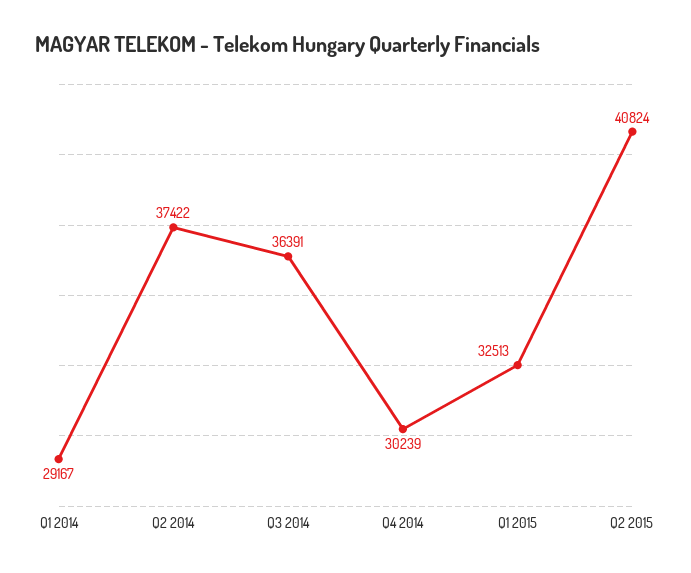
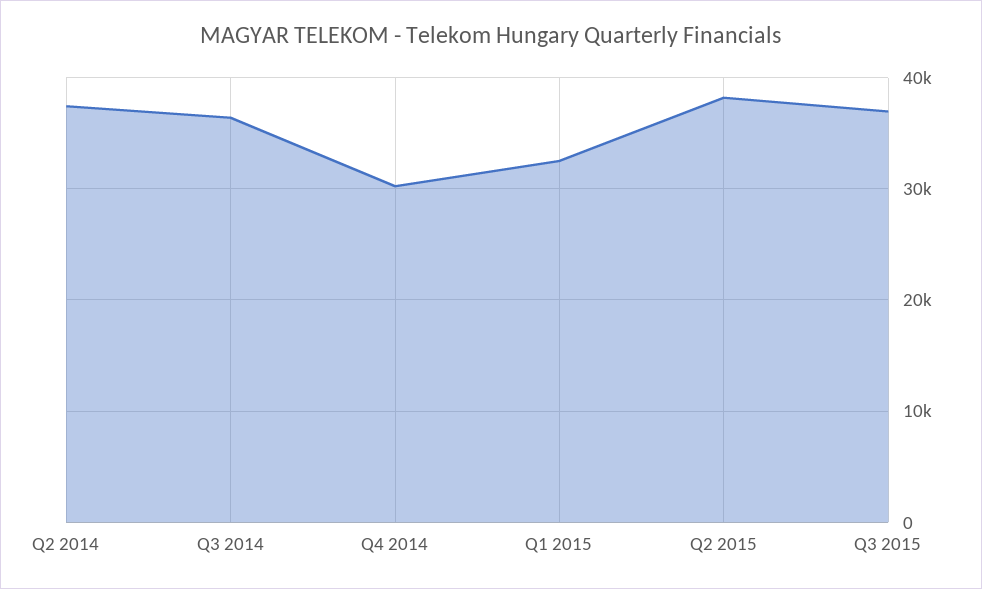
Q1 2014: 29167 -> none
Q2 2015: 40824 -> 38000
Q3 2015: none -> 37000

